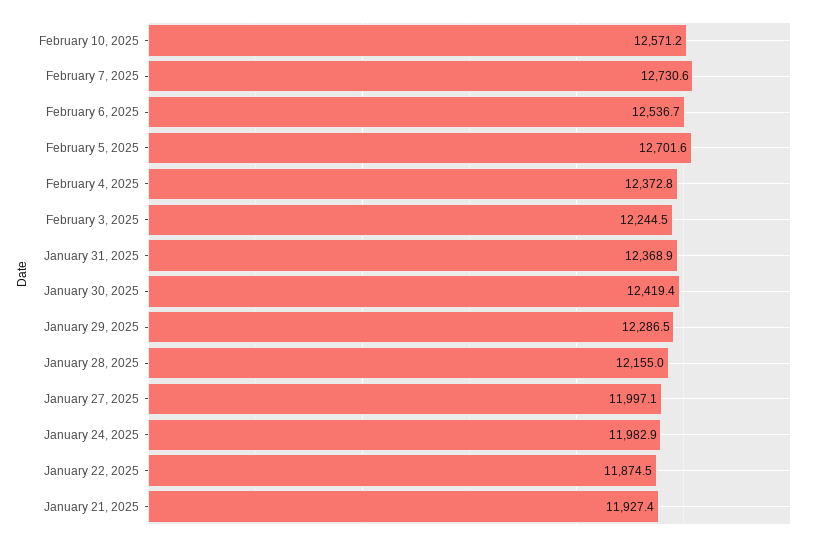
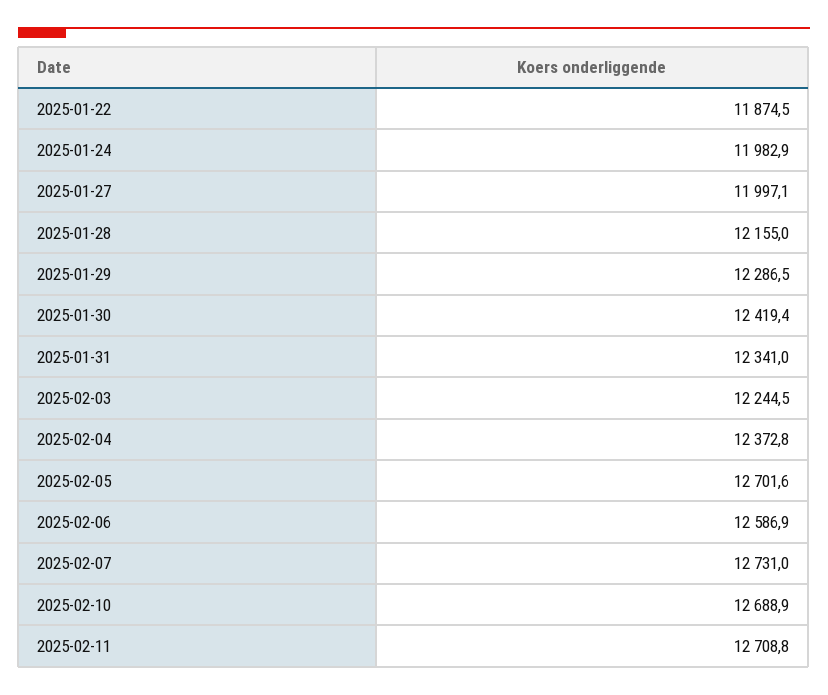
February 10, 2025: 12571.2 -> 12688.9
February 7, 2025: 12730.6 -> 12731
February 6, 2025: 12536.7 -> 12586.9
January 31, 2025: 12368.9 -> 12341
January 21, 2025: 11927.4 -> none
2025-02-11: none -> 12708.8

